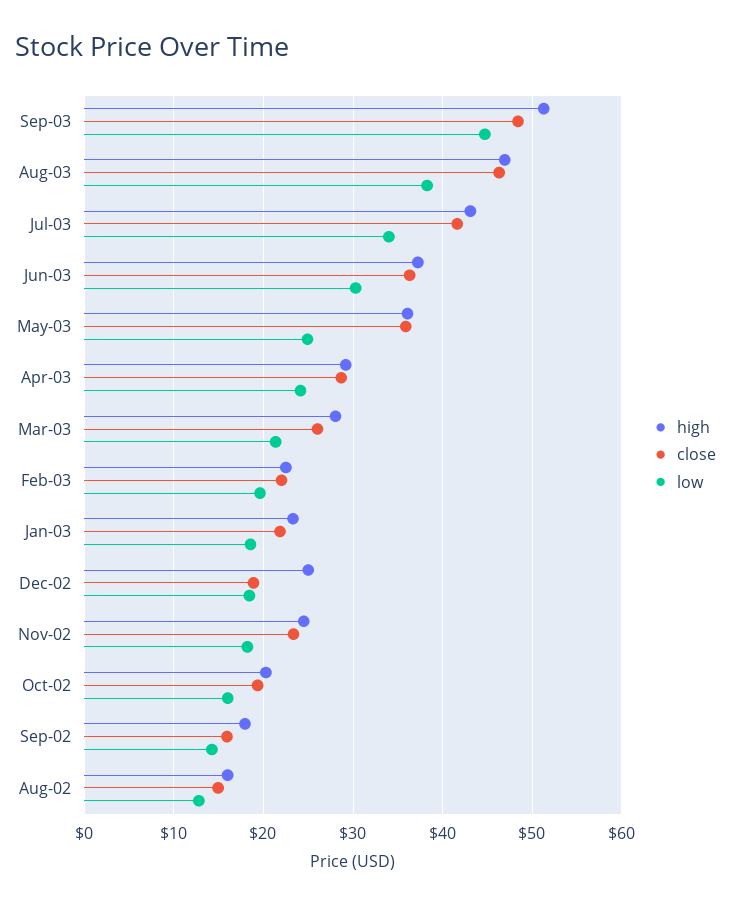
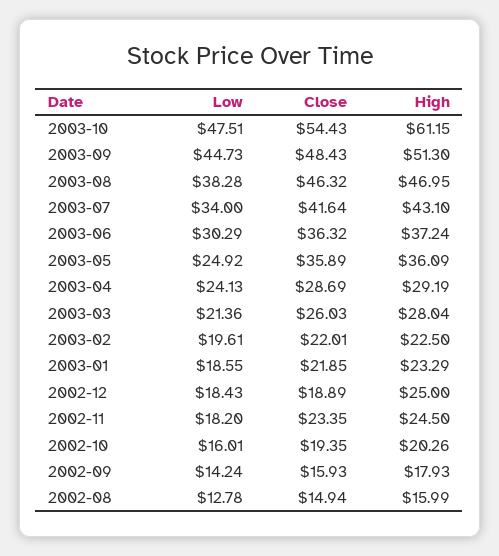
low, 2003-10: none -> 47.51
close, 2003-10: none -> 54.43
high, 2003-10: none -> 61.15

